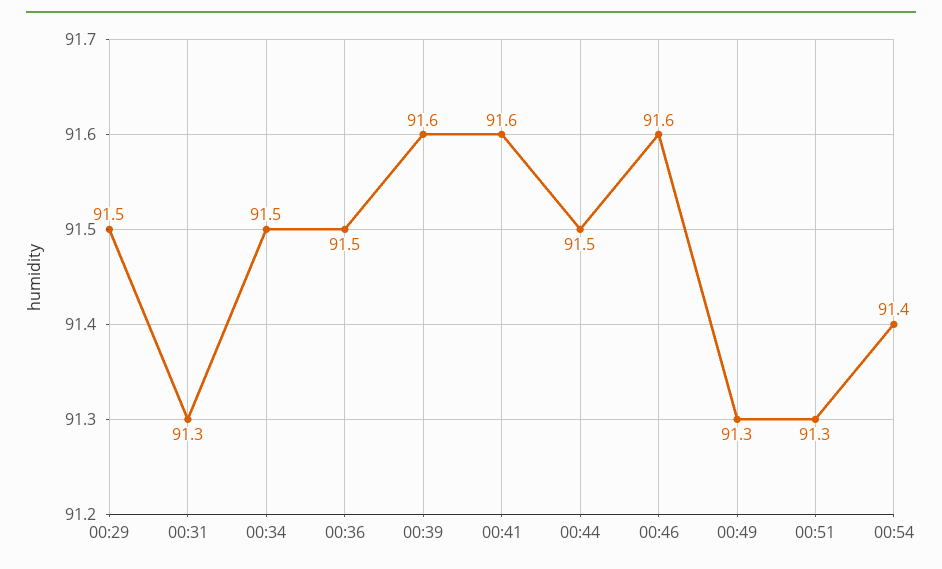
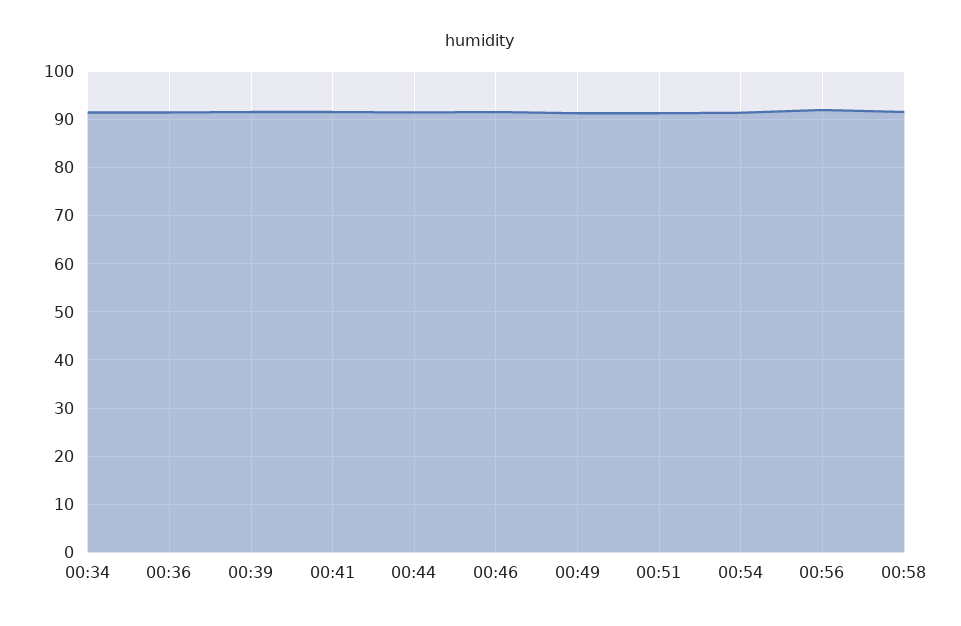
00:29: 91.5 -> none
00:31: 91.3 -> none
00:56: none -> 92
00:58: none -> 92

